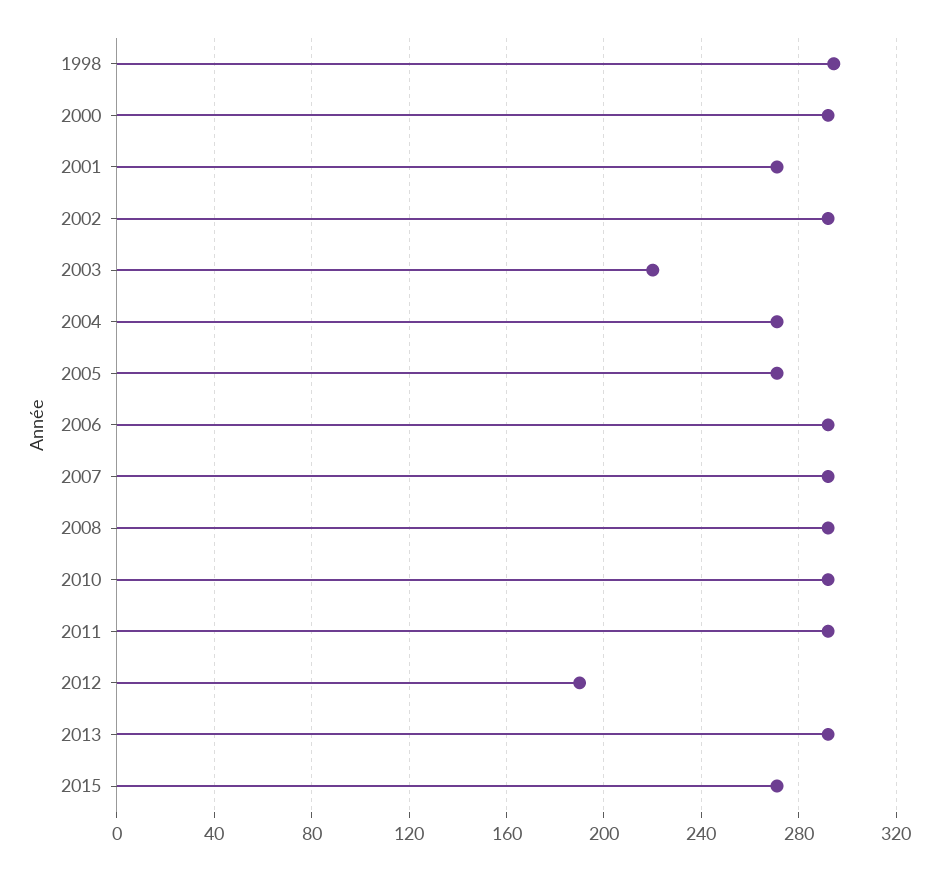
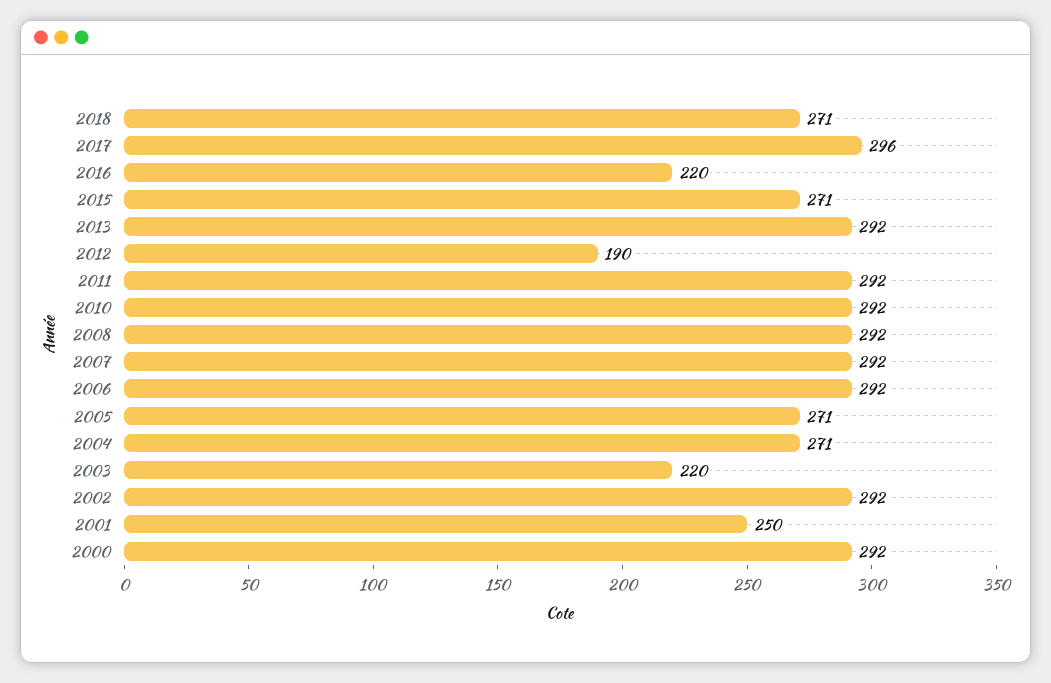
1998: 295 -> none
2001: 270 -> 250
2018: none -> 271
2017: none -> 296
2016: none -> 220

